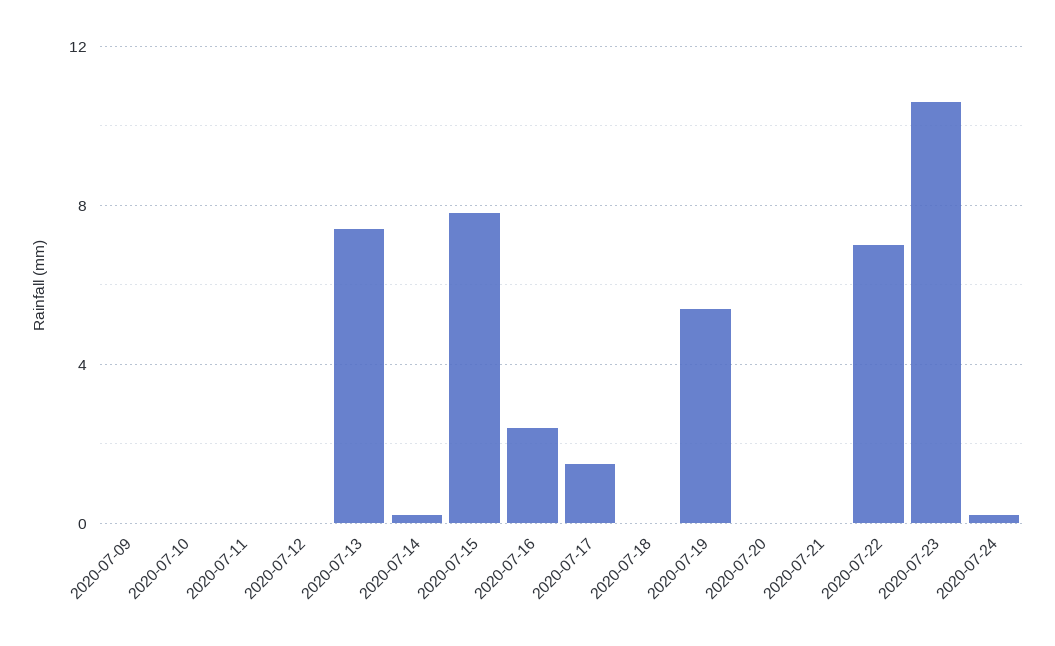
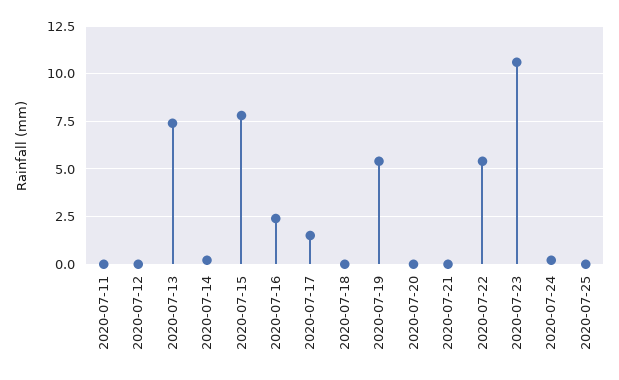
2020-07-09: 0 -> none
2020-07-10: 0 -> none
2020-07-22: 7 -> 5.5
2020-07-25: none -> 0

